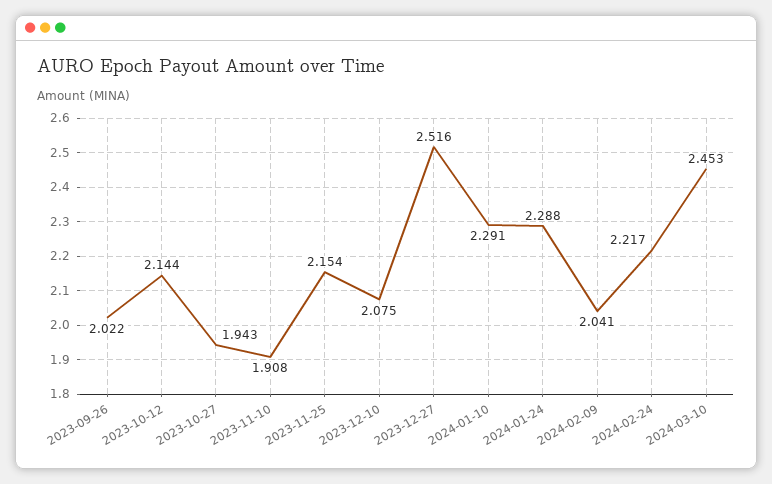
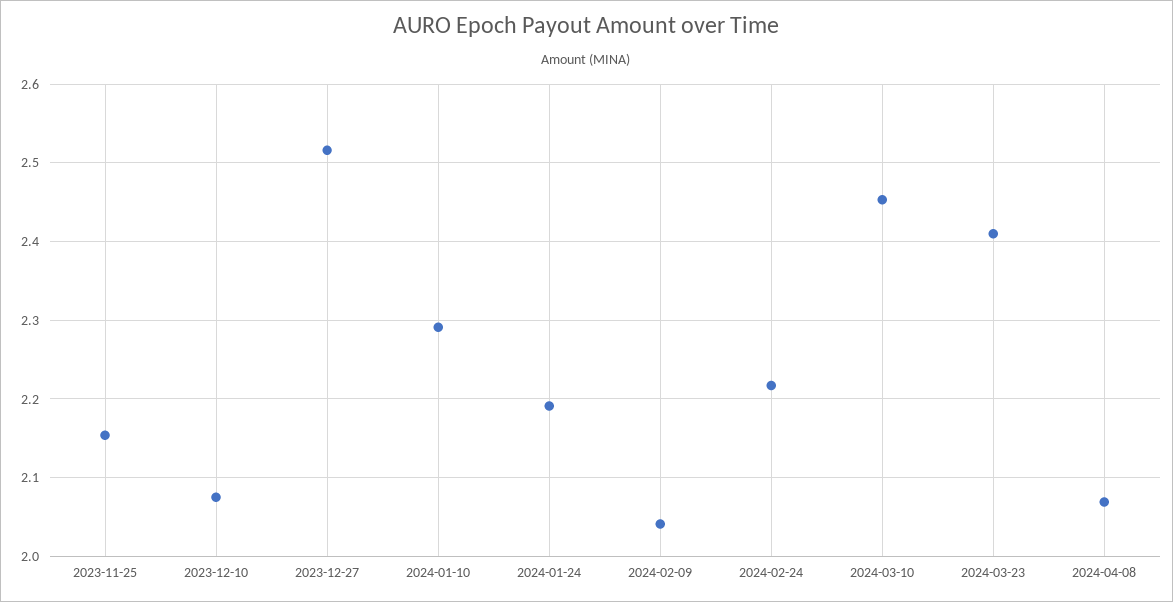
2023-09-26: 2.022 -> none
2023-10-12: 2.144 -> none
2023-10-27: 1.943 -> none
2023-11-10: 1.908 -> none
2024-01-24: 2.288 -> 2.19
2024-03-23: none -> 2.41
2024-04-08: none -> 2.07

